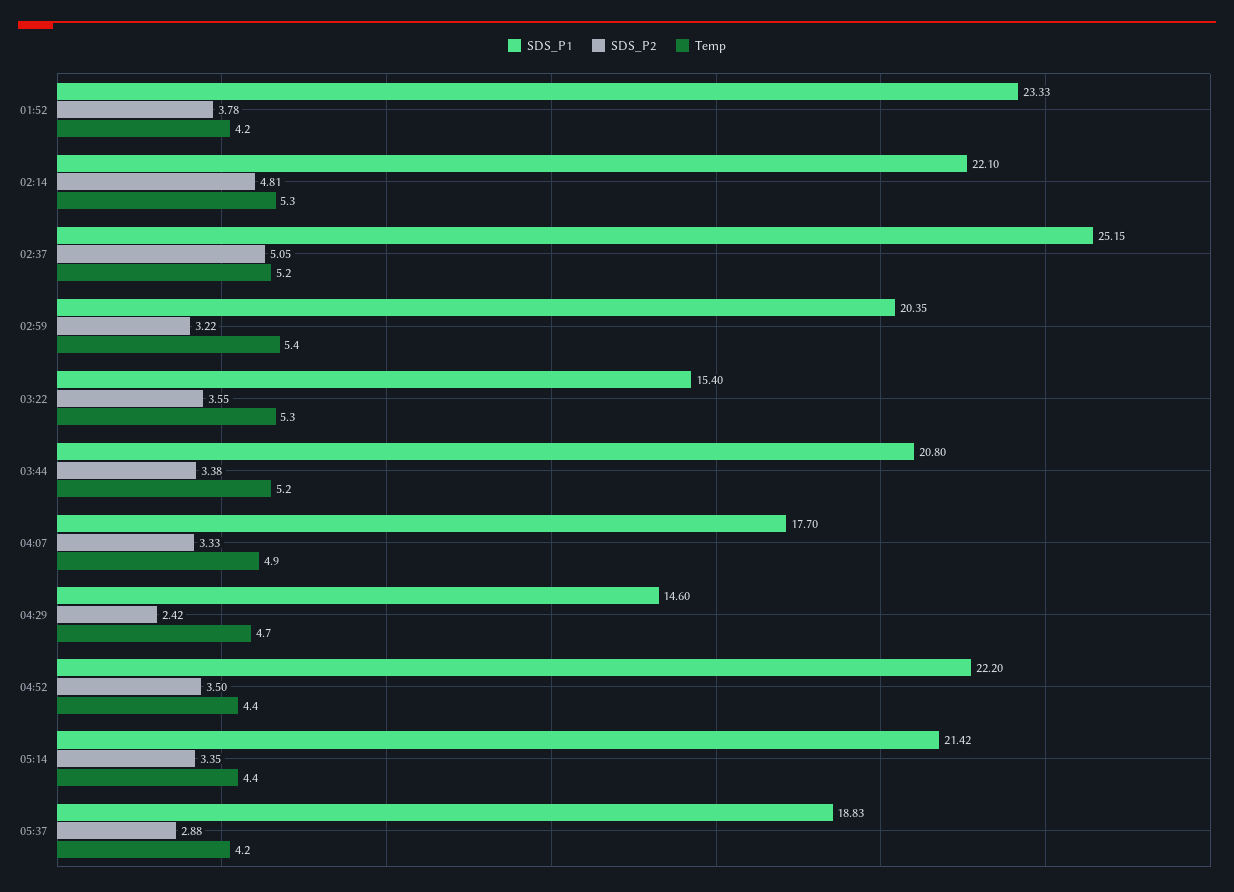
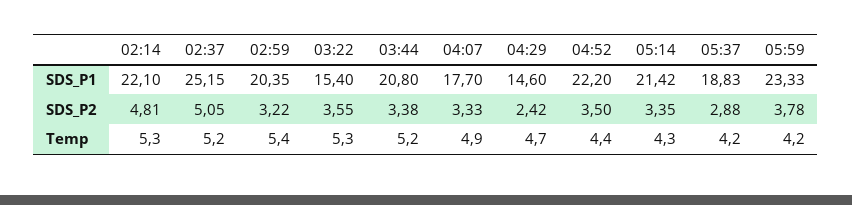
SDS_P1, 01:52: 23.33 -> none
SDS_P2, 01:52: 3.78 -> none
Temp, 01:52: 4.2 -> none
Temp, 05:14: 4.4 -> 4.3
SDS_P1, 05:59: none -> 23.33
SDS_P2, 05:59: none -> 3.78
Temp, 05:59: none -> 4.2

